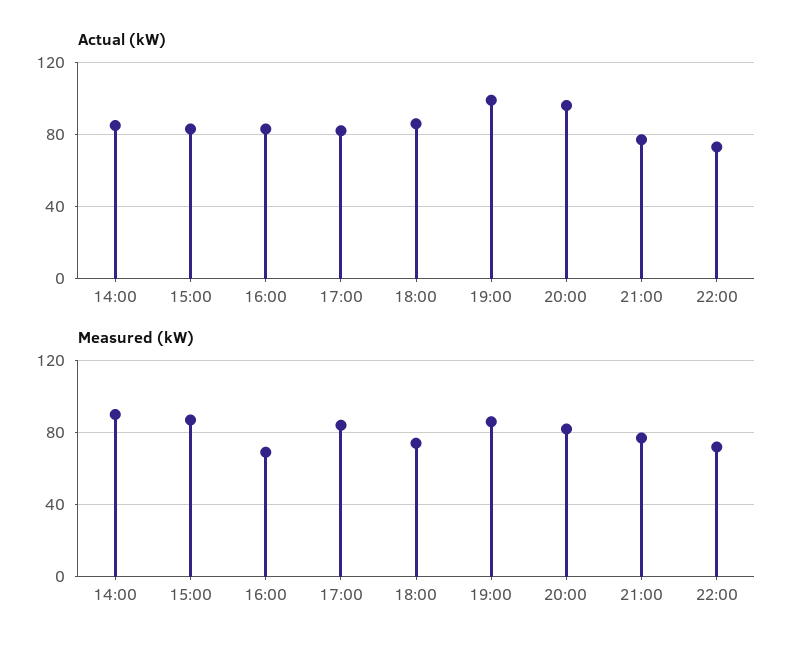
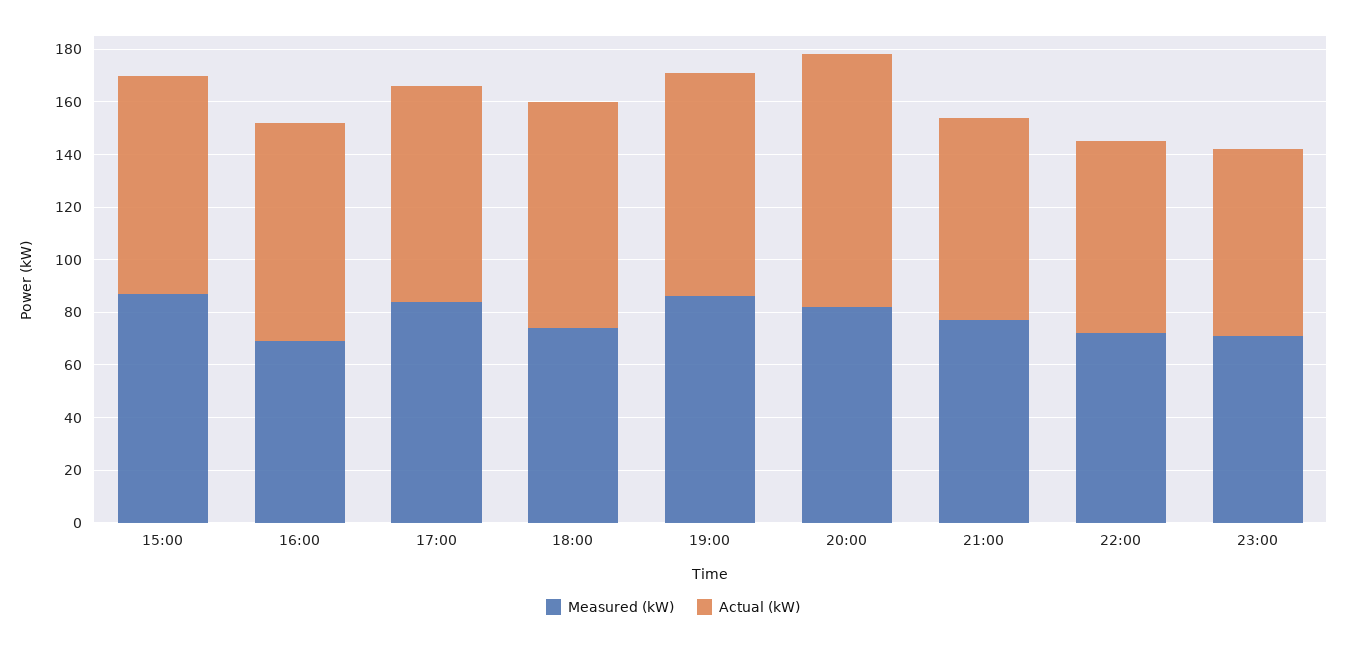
Actual (kW), 14:00: 85 -> none
Actual (kW), 19:00: 100 -> 85
Measured (kW), 14:00: 90 -> none
Measured (kW), 23:00: none -> 70
Actual (kW), 23:00: none -> 70

